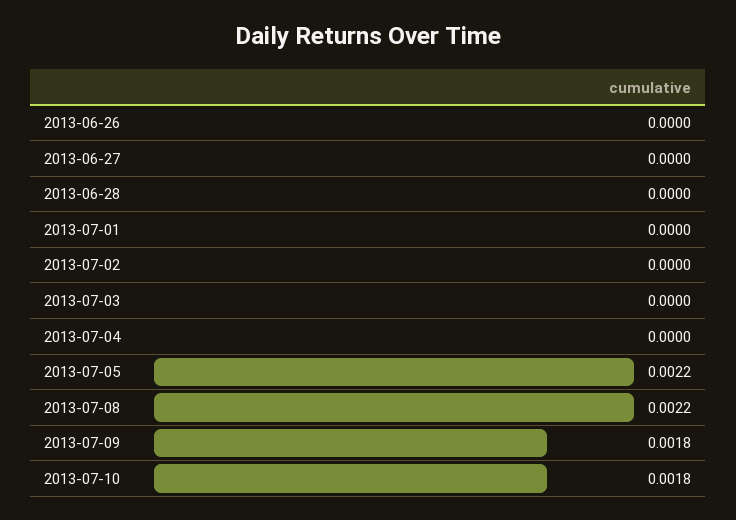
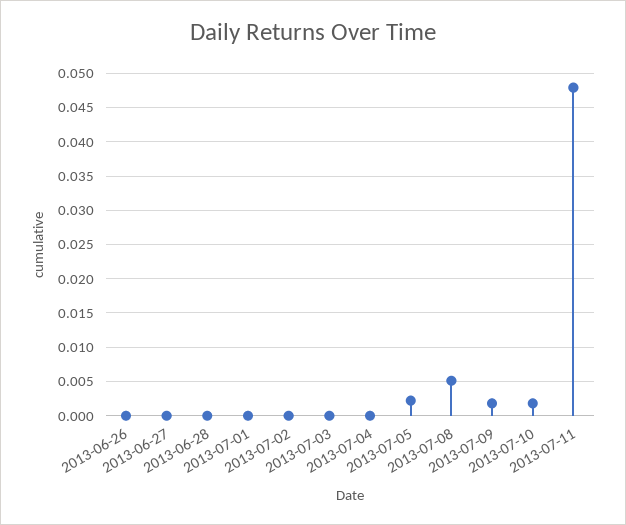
2013-07-08: 0.0022 -> 0.005
2013-07-11: none -> 0.048

